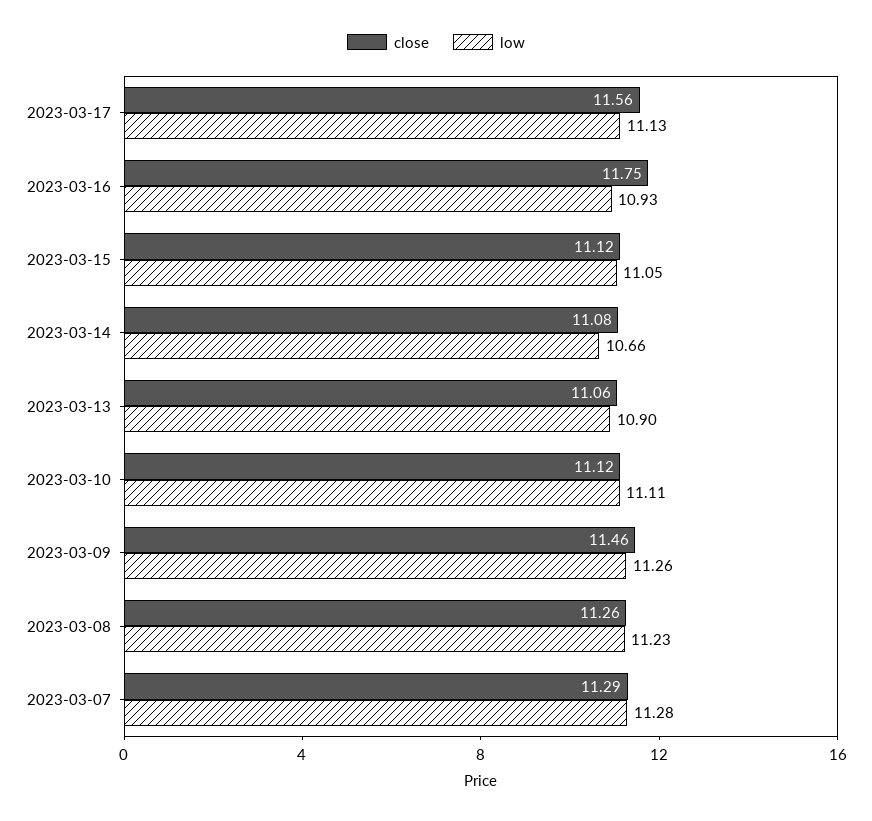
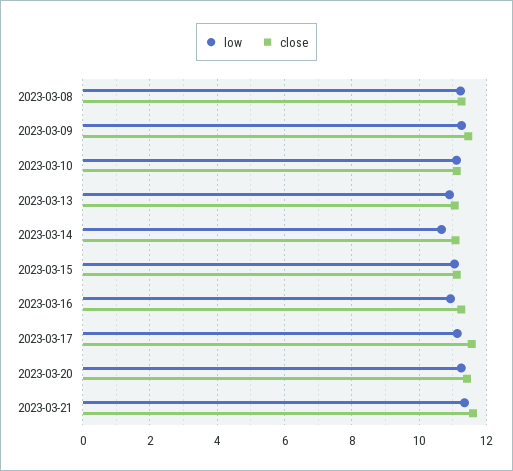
close, 2023-03-16: 11.75 -> 11.2
close, 2023-03-07: 11.29 -> none
low, 2023-03-07: 11.28 -> none
low, 2023-03-20: none -> 11.2
close, 2023-03-20: none -> 11.4
low, 2023-03-21: none -> 11.4
close, 2023-03-21: none -> 11.6

